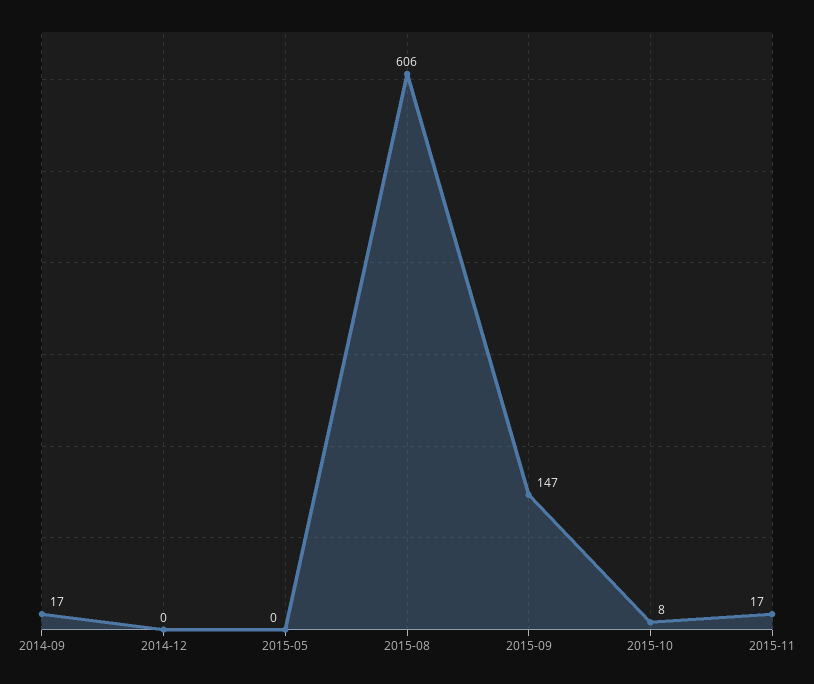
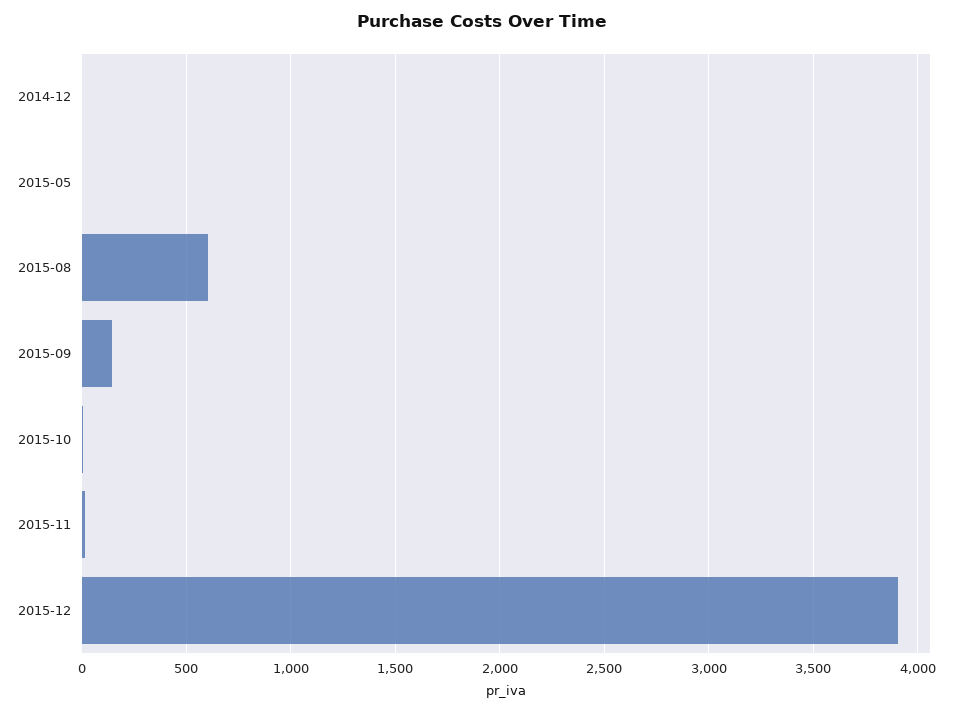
2014-09: 17 -> none
2015-12: none -> 3900

